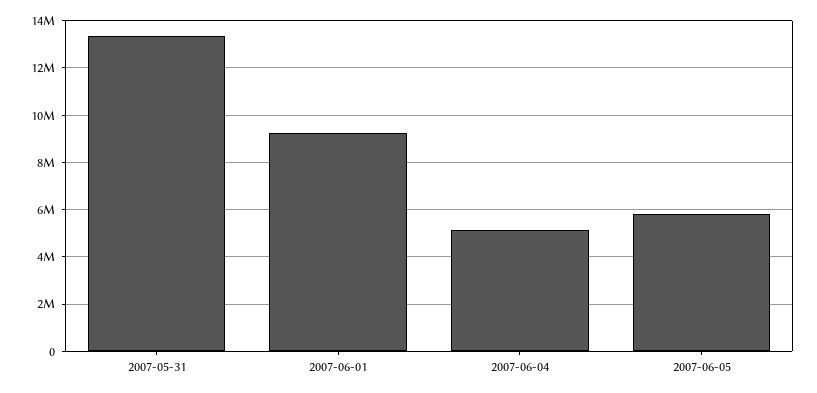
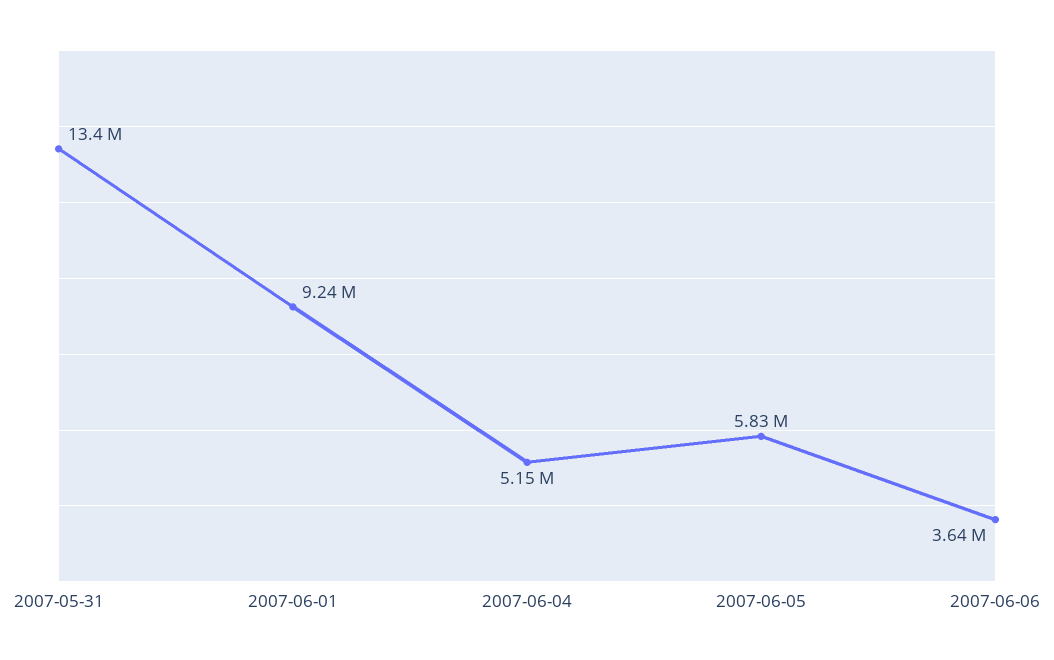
2007-06-06: none -> 3640000

